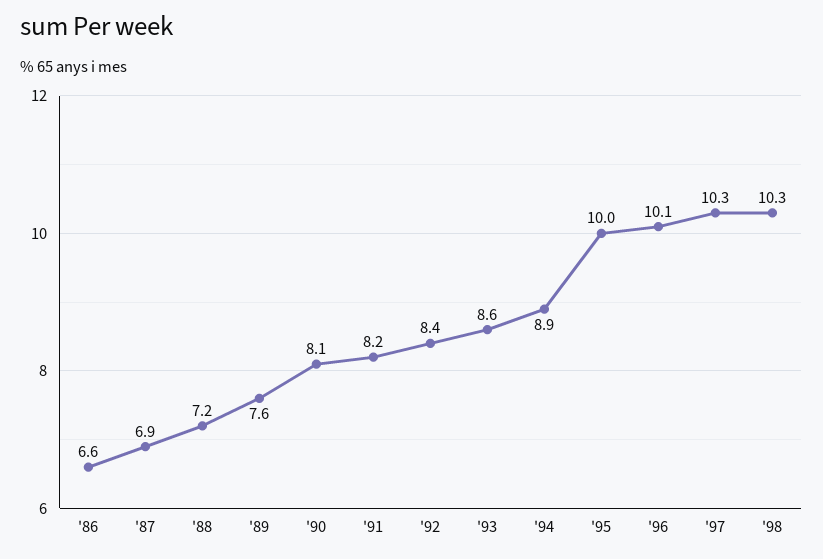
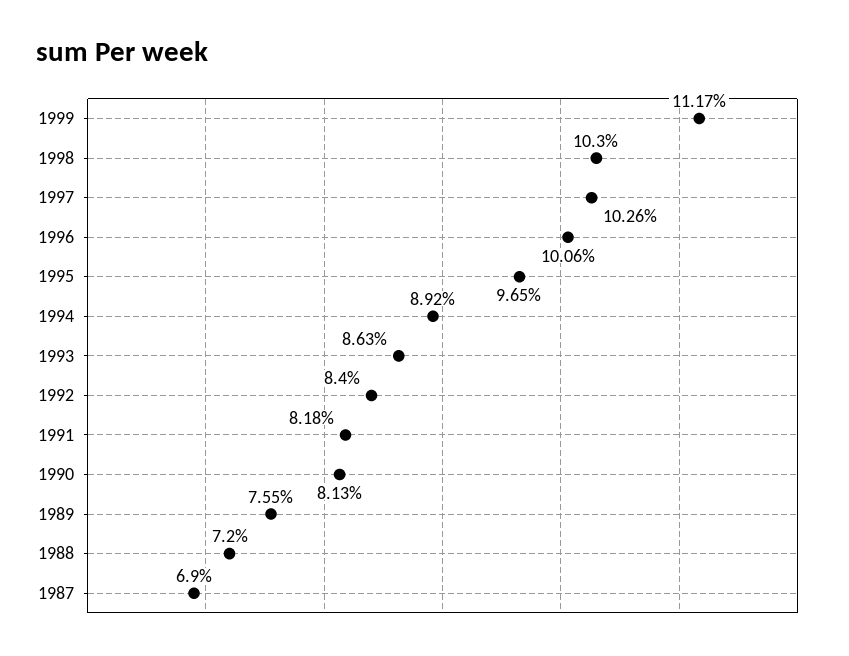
'86: 6.6 -> none
'95: 10 -> 9.65
1999: none -> 11.17

